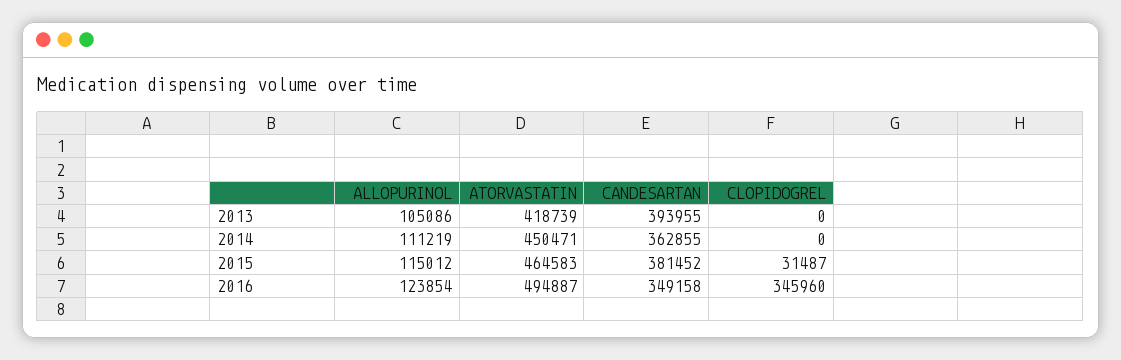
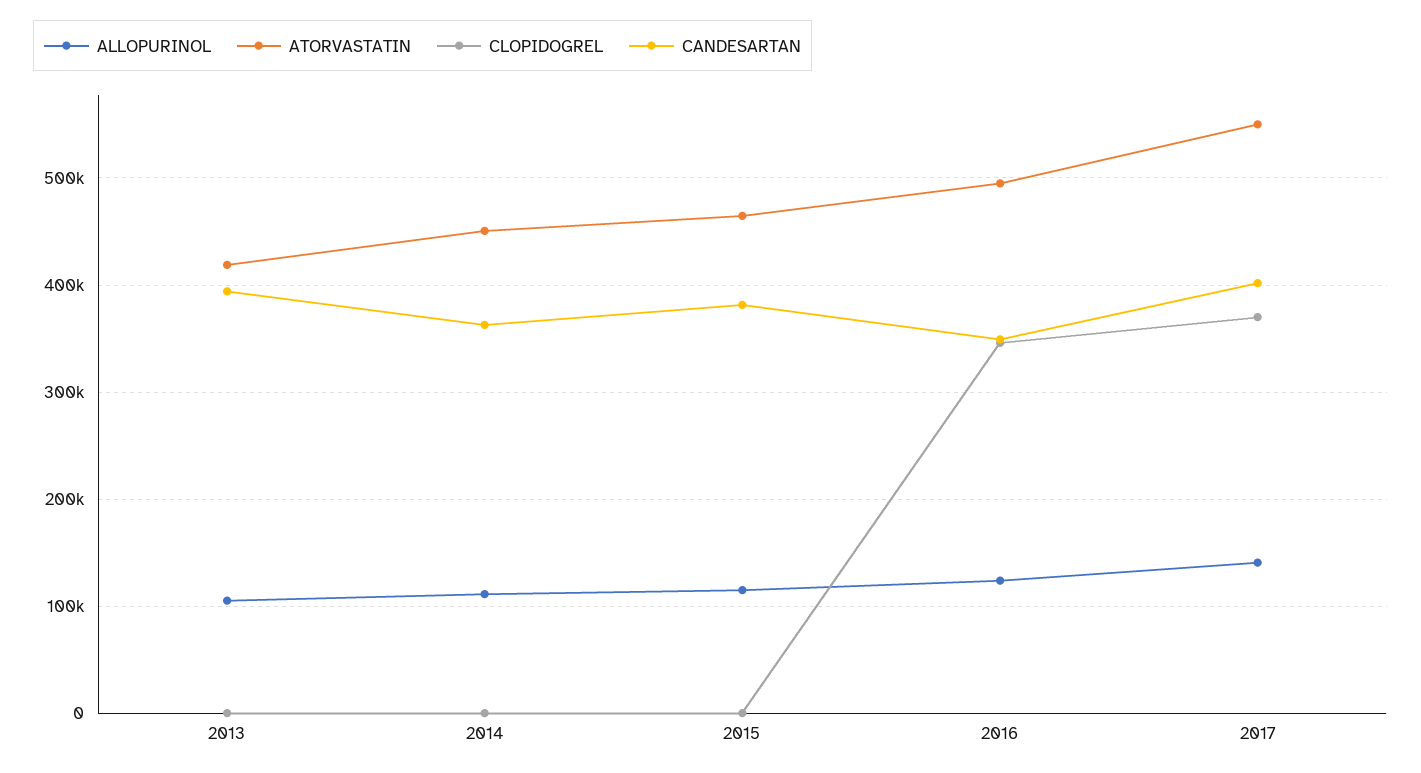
CLOPIDOGREL, 2015: 31487 -> 0
ALLOPURINOL, 2017: none -> 140000
ATORVASTATIN, 2017: none -> 550000
CLOPIDOGREL, 2017: none -> 370000
CANDESARTAN, 2017: none -> 400000

